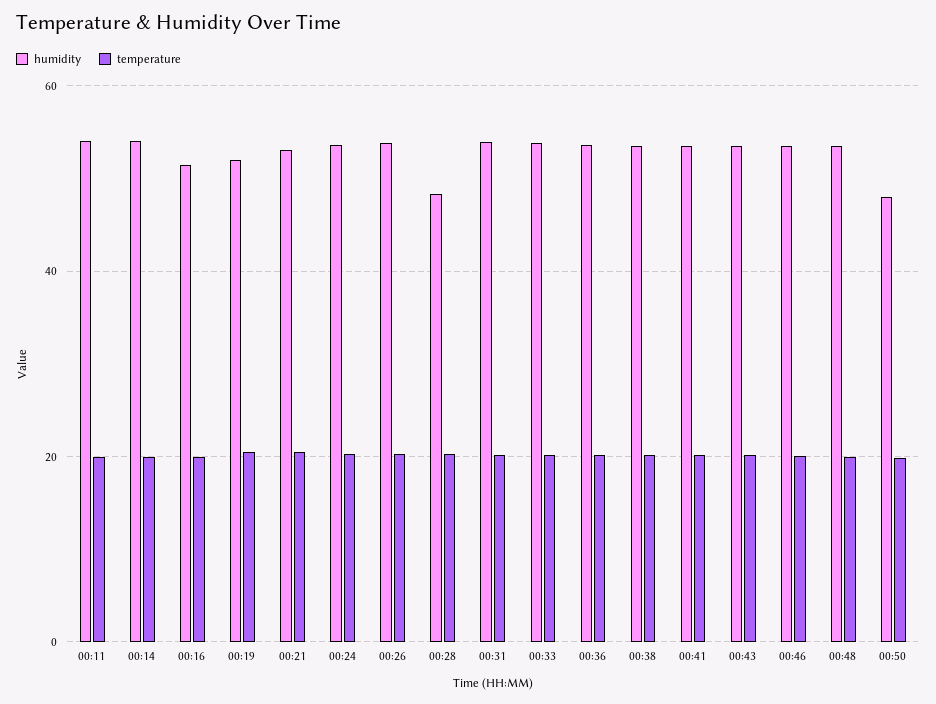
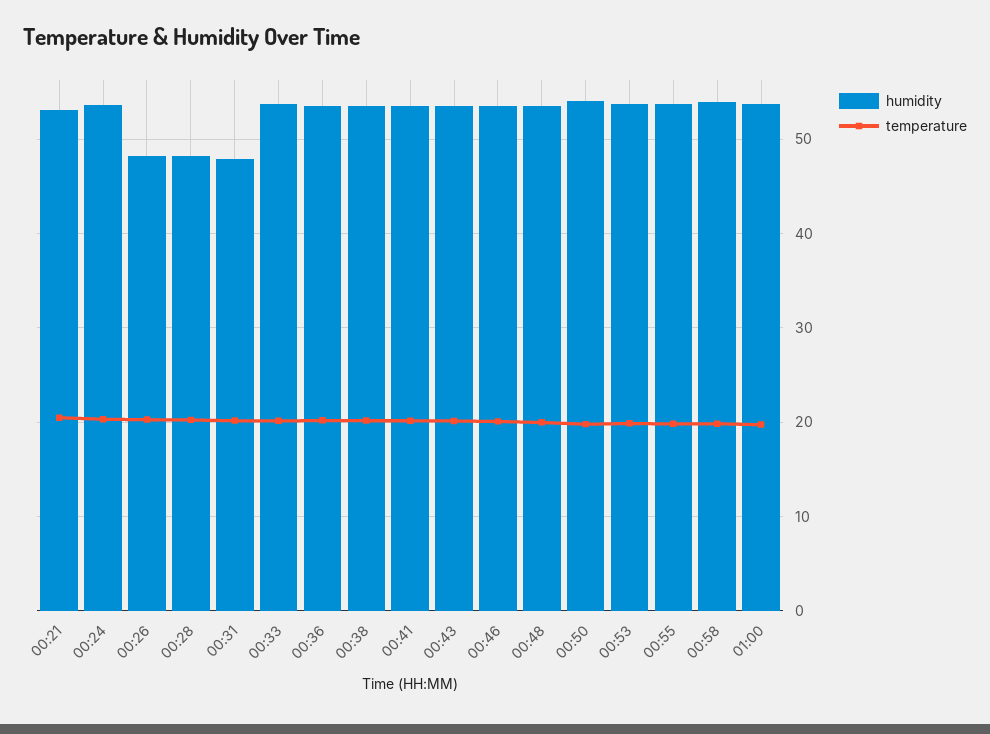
humidity, 00:11: 54 -> none
temperature, 00:11: 20 -> none
humidity, 00:14: 54 -> none
temperature, 00:14: 20 -> none
humidity, 00:16: 52 -> none
temperature, 00:16: 20 -> none
humidity, 00:19: 52 -> none
temperature, 00:19: 20 -> none
humidity, 00:26: 54 -> 48
humidity, 00:31: 54 -> 48
humidity, 00:50: 48 -> 54
humidity, 00:53: none -> 54
temperature, 00:53: none -> 20
humidity, 00:55: none -> 54
temperature, 00:55: none -> 20
humidity, 00:58: none -> 54
temperature, 00:58: none -> 20
humidity, 01:00: none -> 54
temperature, 01:00: none -> 20

